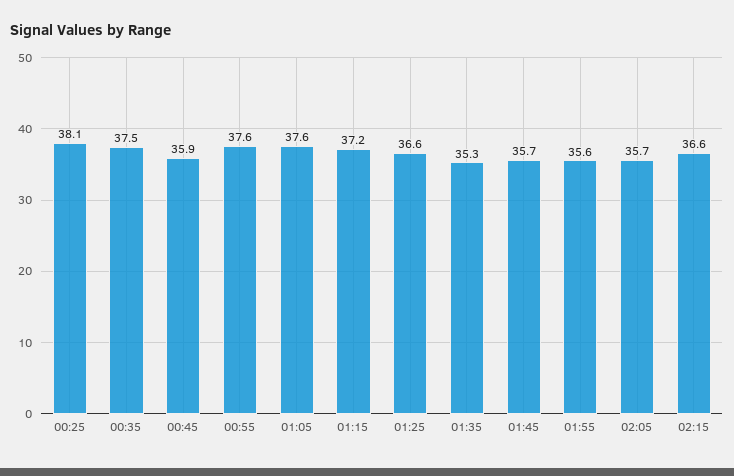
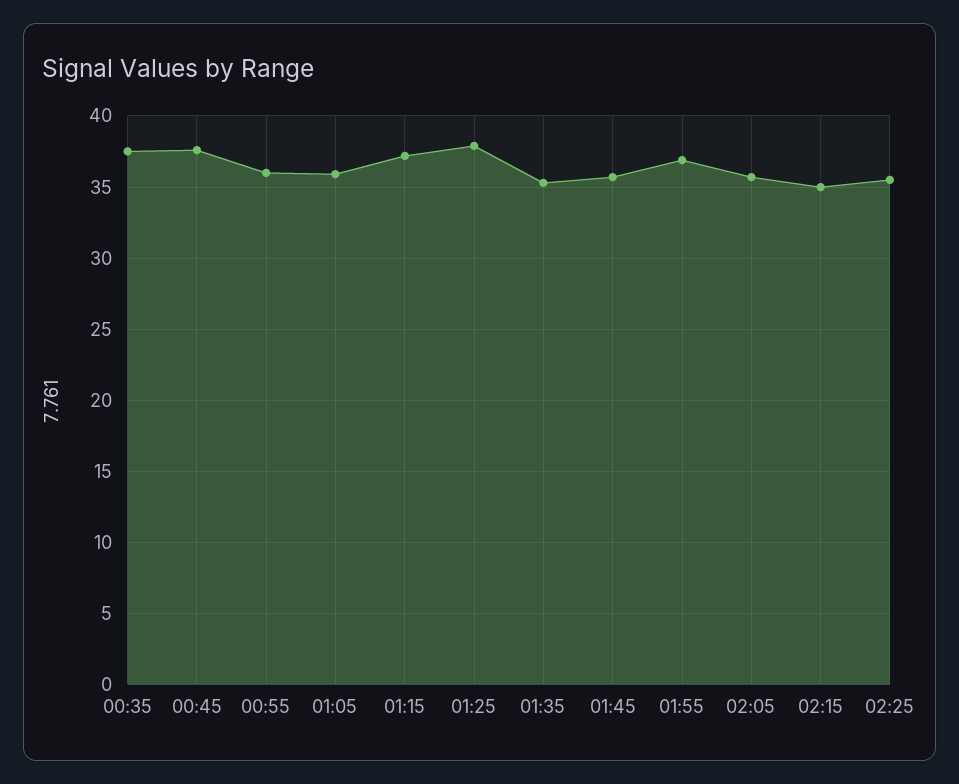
00:25: 38.1 -> none
00:45: 35.9 -> 37.5
00:55: 37.6 -> 36
01:05: 37.6 -> 36
01:25: 36.6 -> 38
01:55: 35.6 -> 37
02:15: 36.6 -> 35
02:25: none -> 35.5

